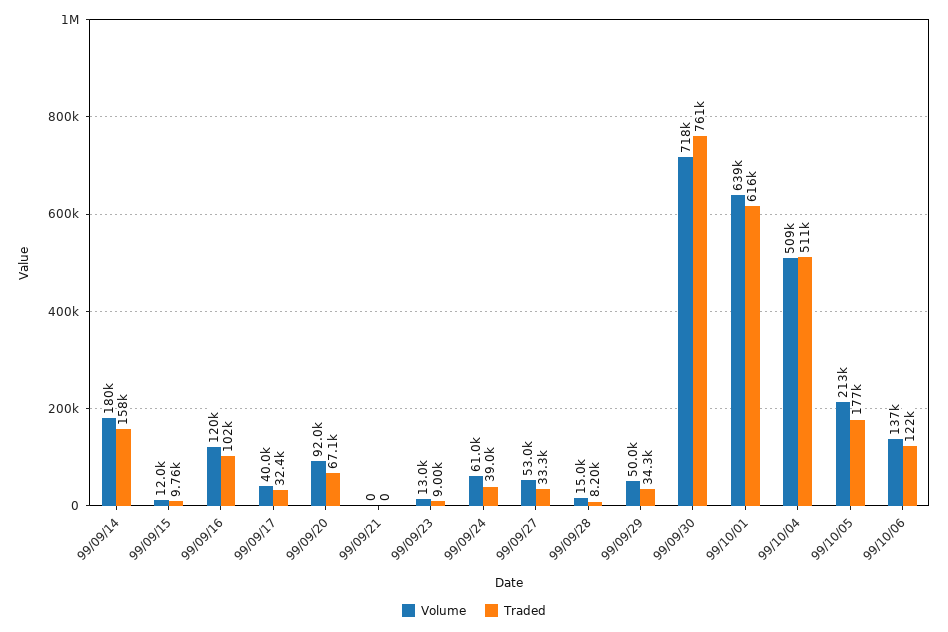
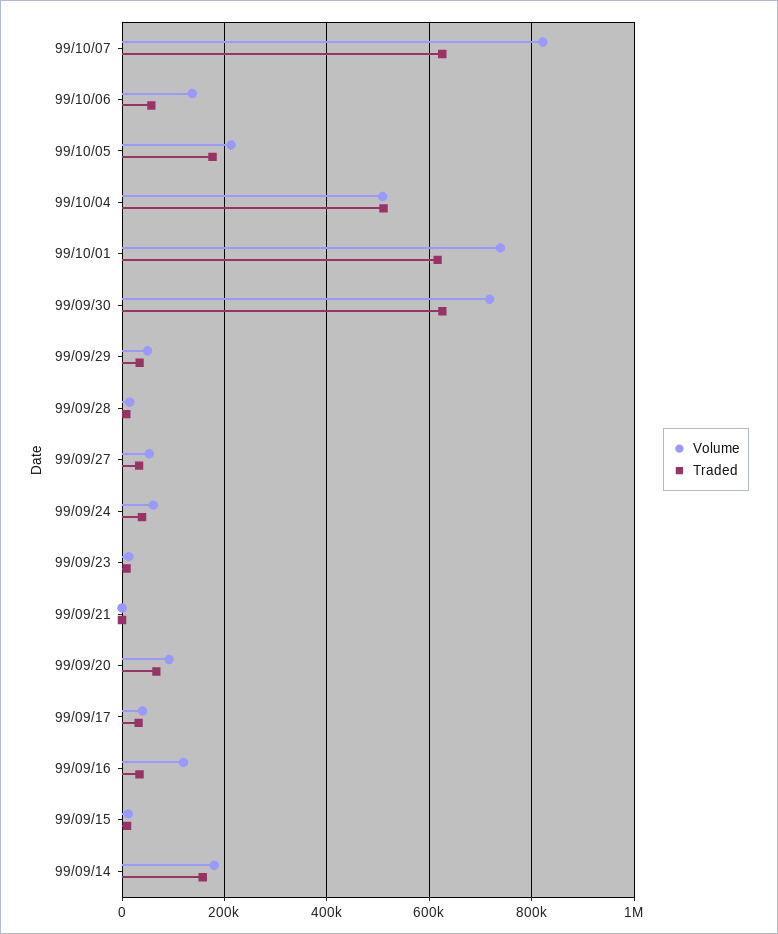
Traded, 99/09/16: 102000 -> 40000
Traded, 99/09/30: 761000 -> 620000
Volume, 99/10/01: 639000 -> 740000
Traded, 99/10/06: 122000 -> 60000
Volume, 99/10/07: none -> 820000
Traded, 99/10/07: none -> 620000

